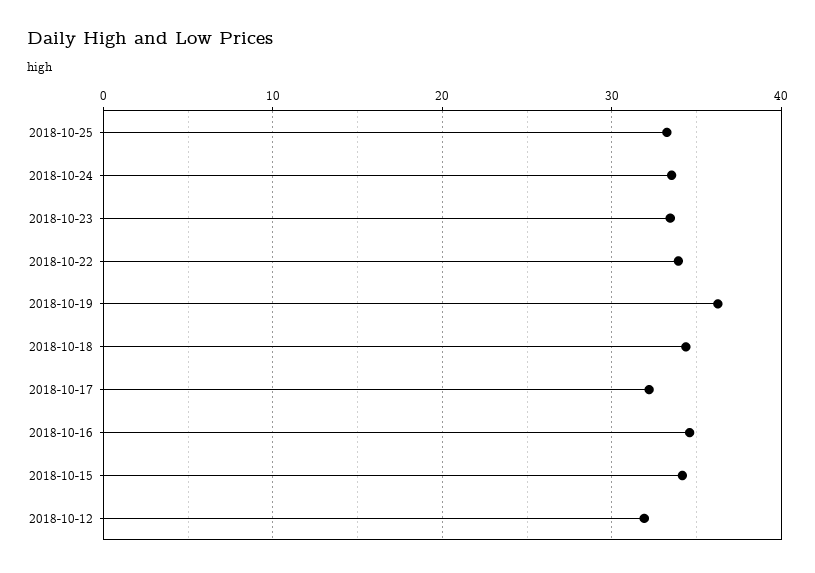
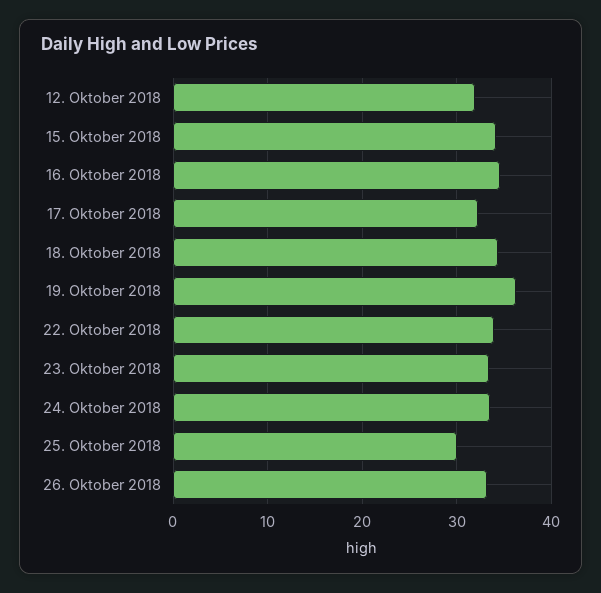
2018-10-25: 33 -> 30
26. Oktober 2018: none -> 33

